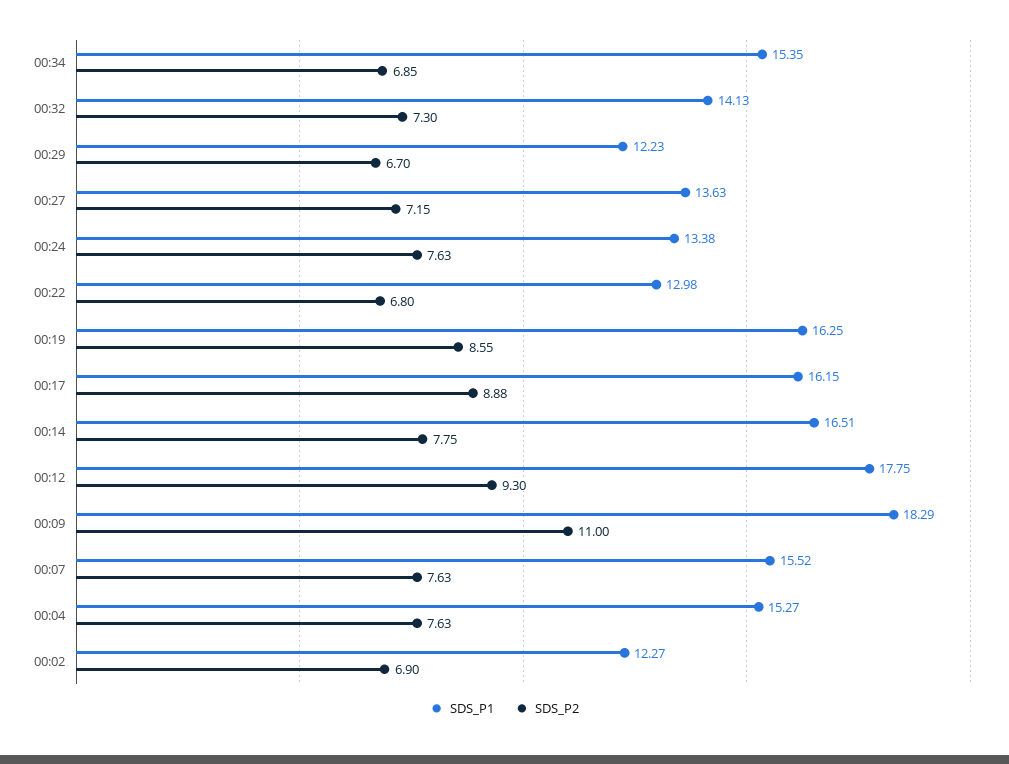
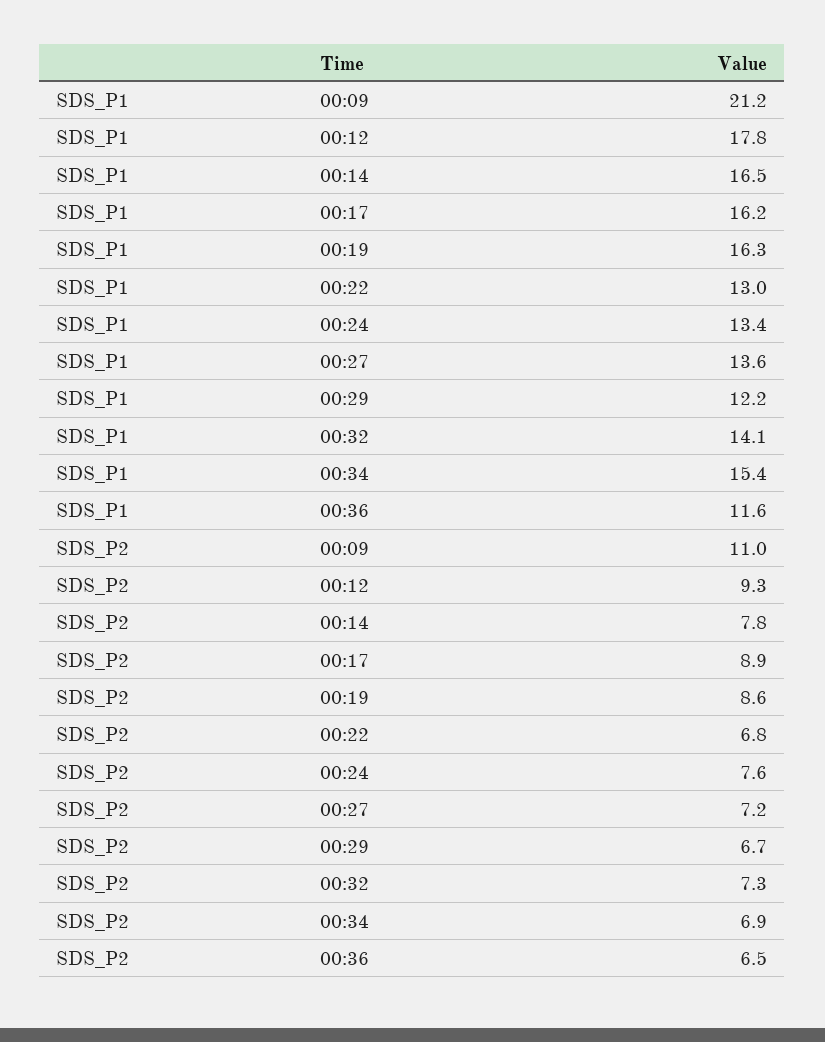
SDS_P1, 00:09: 18.29 -> 21.2
SDS_P1, 00:07: 15.52 -> none
SDS_P2, 00:07: 7.63 -> none
SDS_P1, 00:04: 15.27 -> none
SDS_P2, 00:04: 7.63 -> none
SDS_P1, 00:02: 12.27 -> none
SDS_P2, 00:02: 6.9 -> none
SDS_P1, 00:36: none -> 11.6
SDS_P2, 00:36: none -> 6.5

